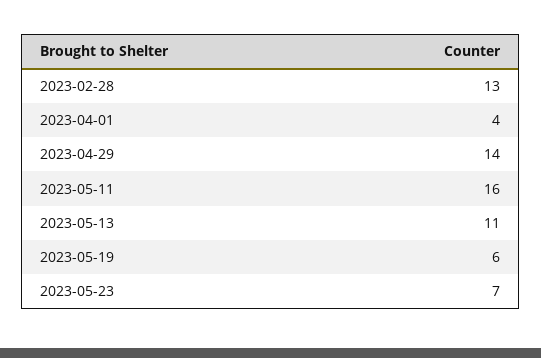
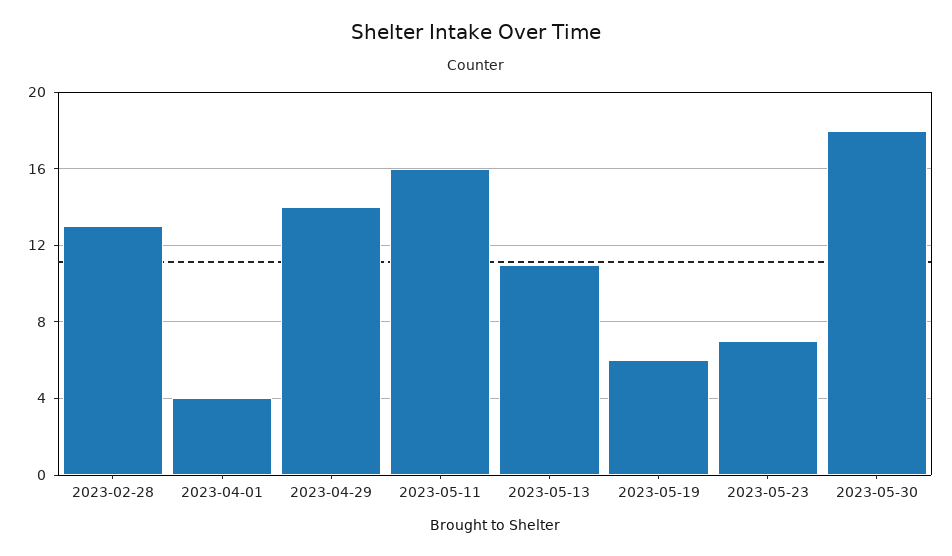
2023-05-30: none -> 18

